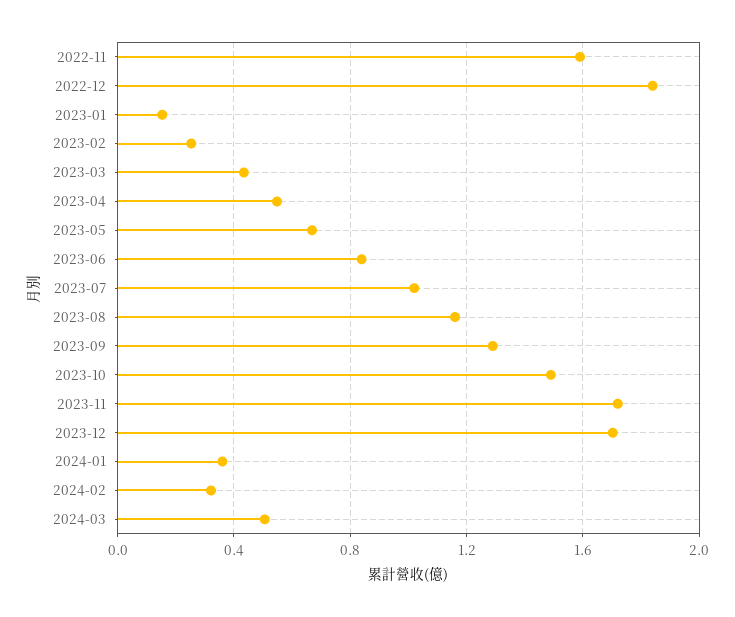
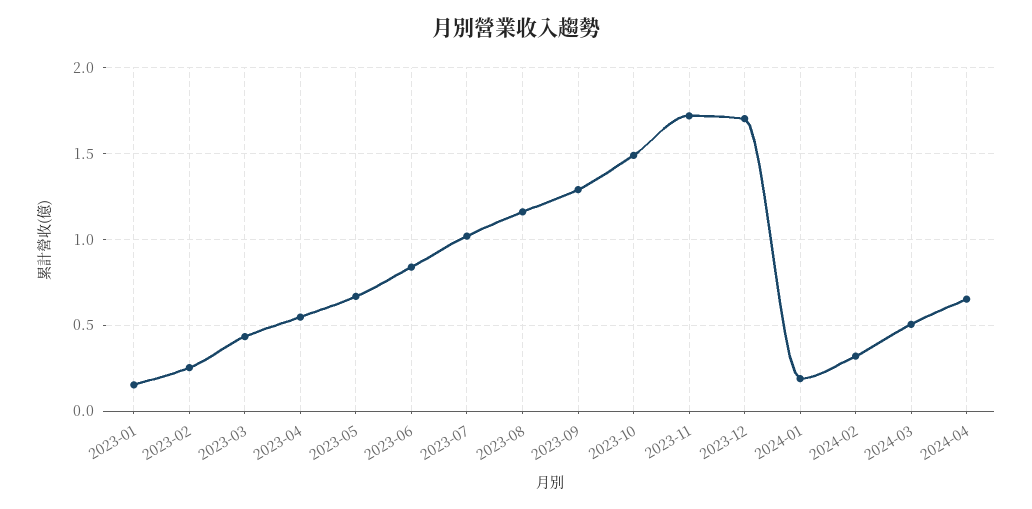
2022-11: 1.6 -> none
2022-12: 1.85 -> none
2024-01: 0.35 -> 0.2
2024-04: none -> 0.65

